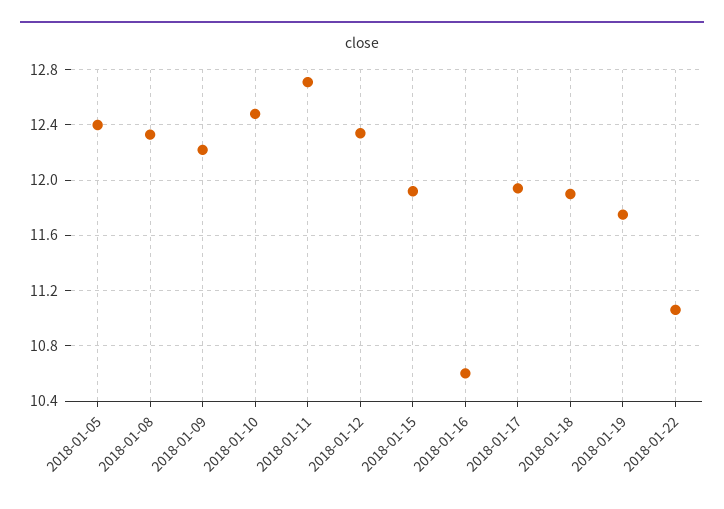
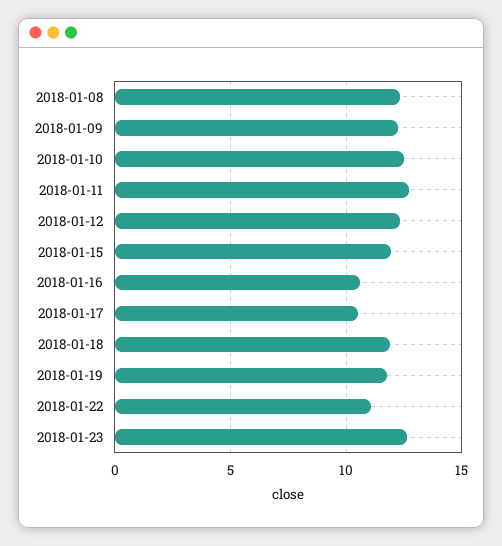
2018-01-05: 12.4 -> none
2018-01-17: 11.95 -> 10.5
2018-01-23: none -> 12.5

